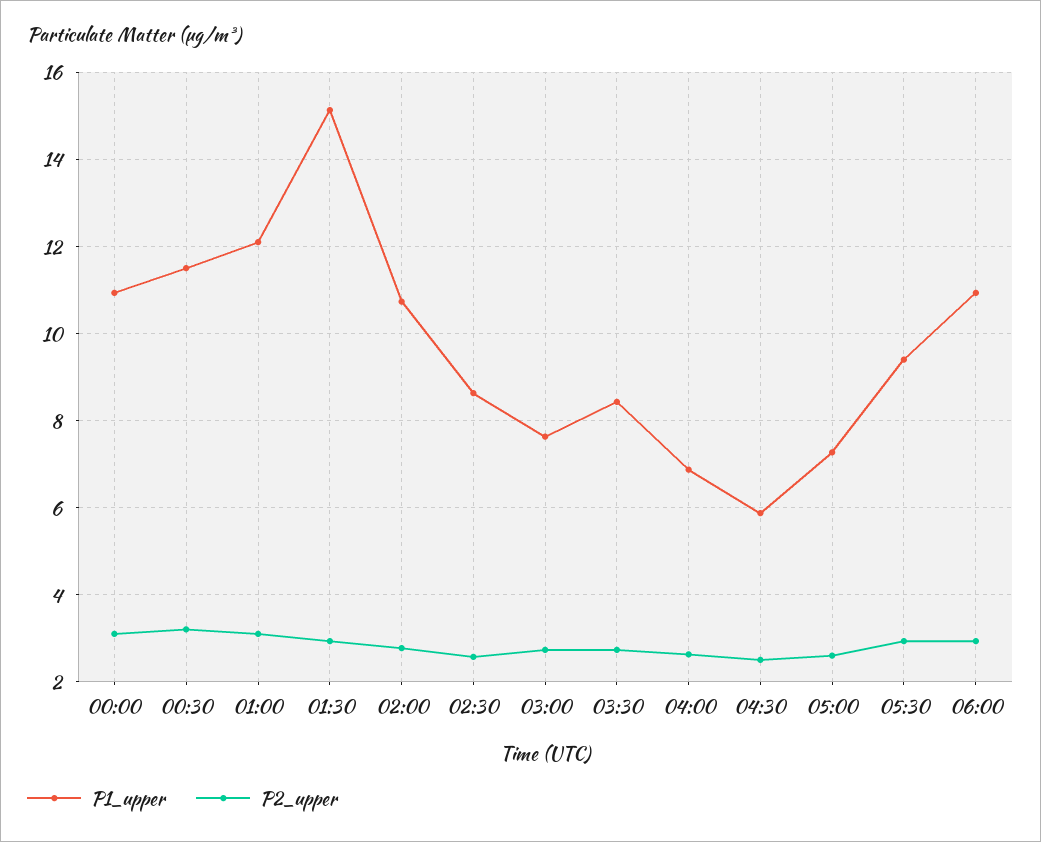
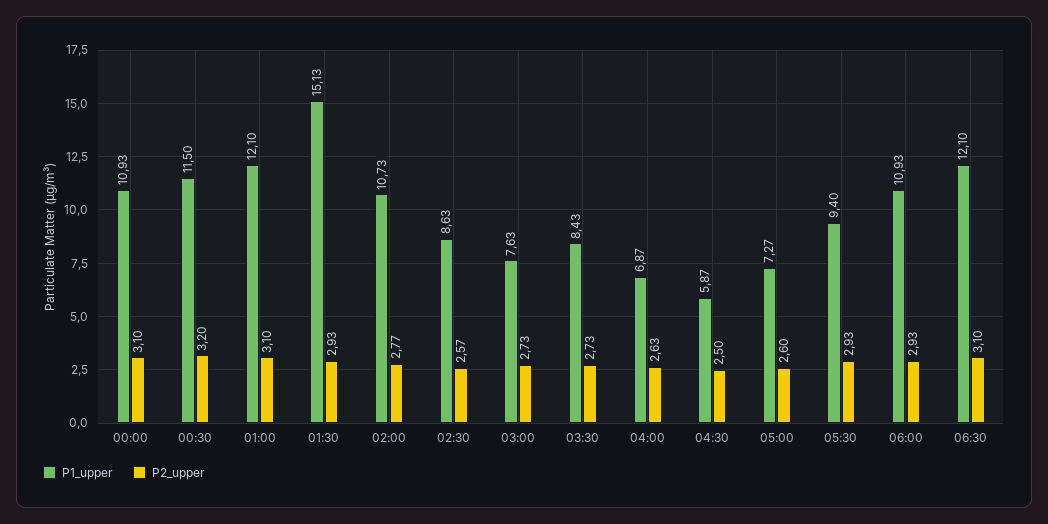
P1_upper, 06:30: none -> 12.1
P2_upper, 06:30: none -> 3.1

